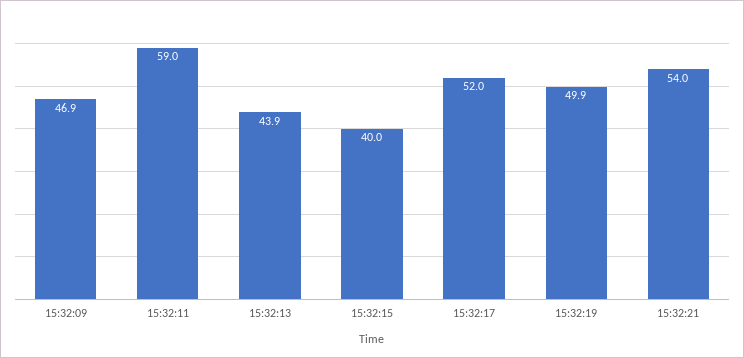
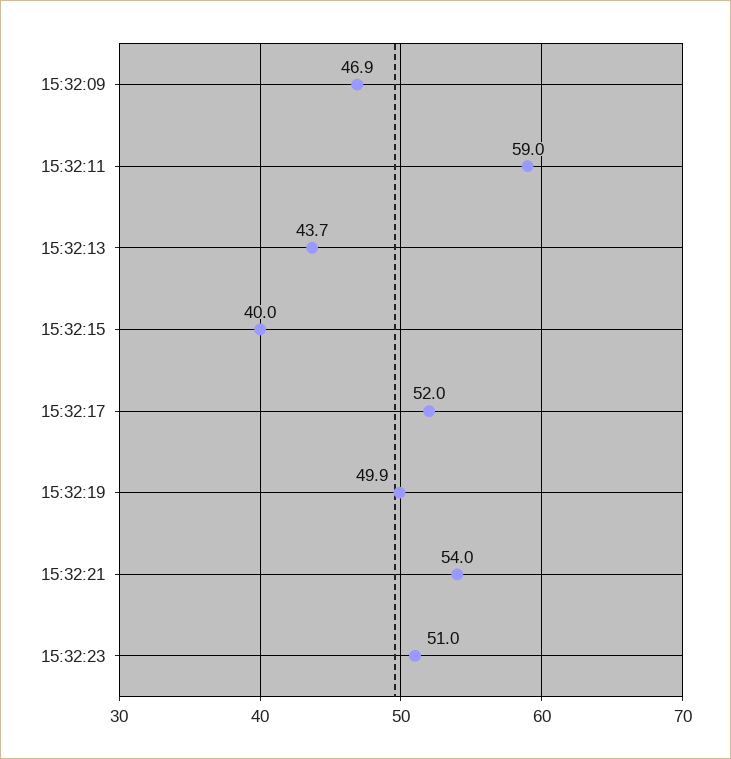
15:32:13: 43.9 -> 43.7
15:32:23: none -> 51

